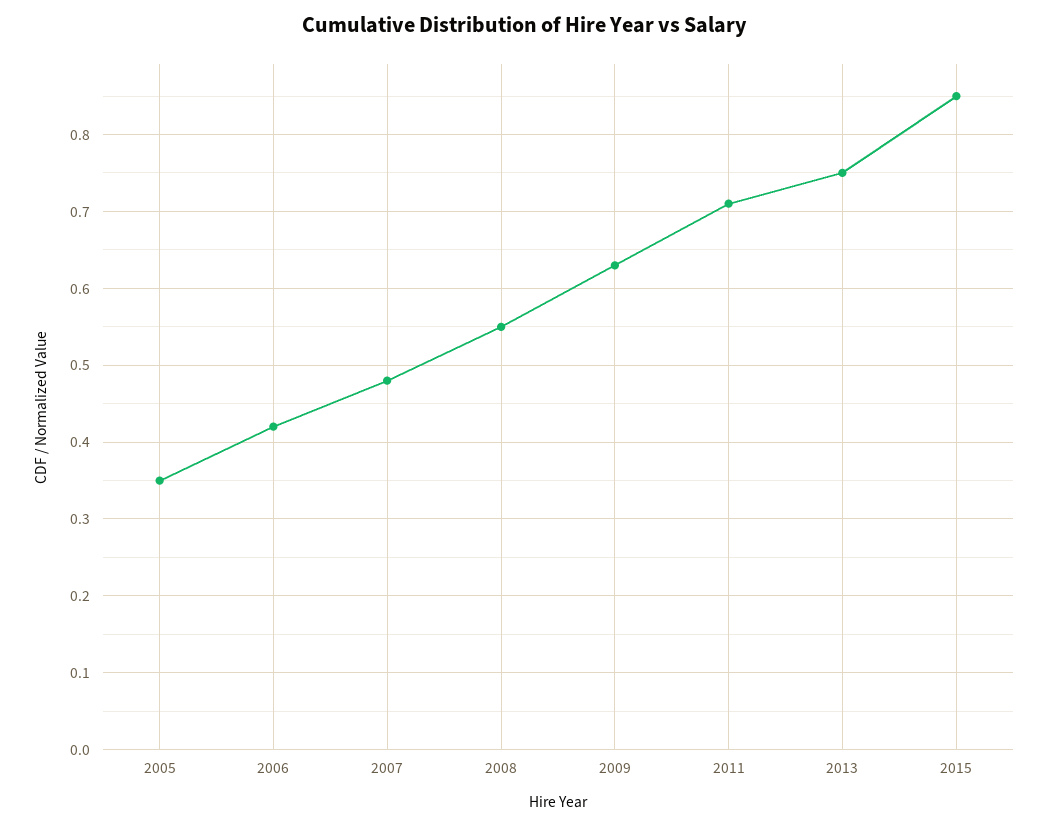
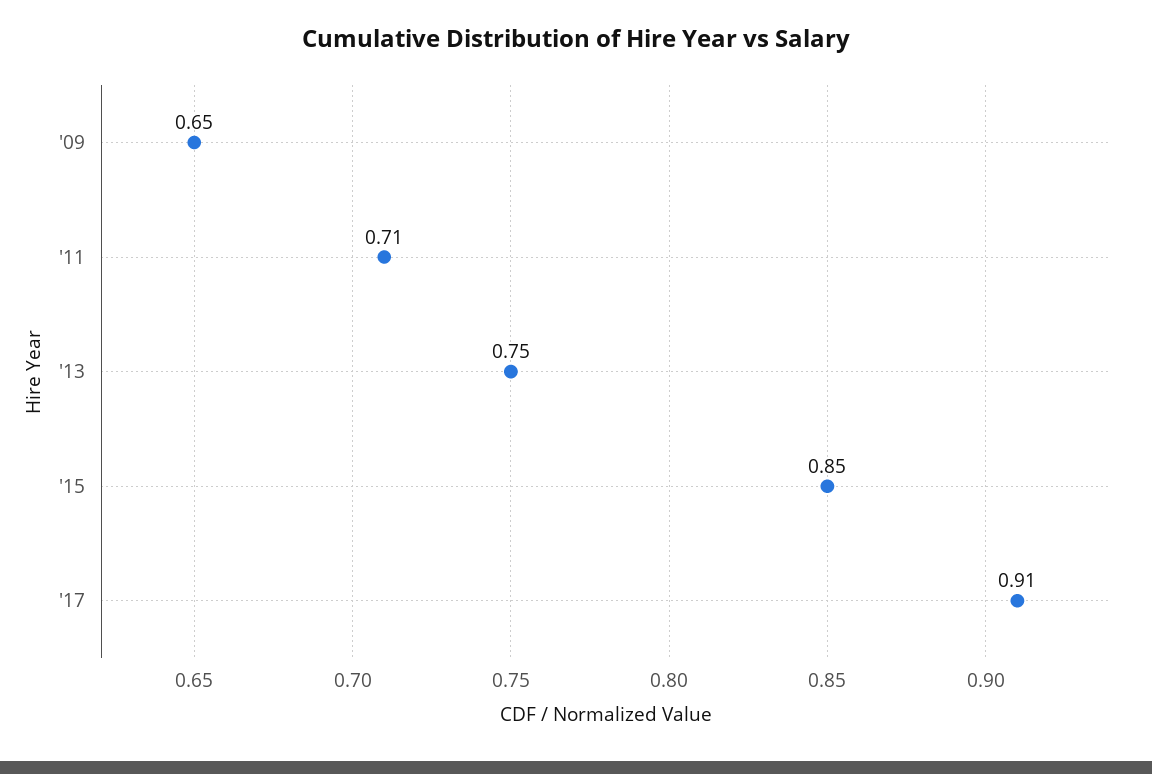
2005: 0.35 -> none
2006: 0.42 -> none
2007: 0.48 -> none
2008: 0.55 -> none
2009: 0.63 -> 0.65
'17: none -> 0.91

